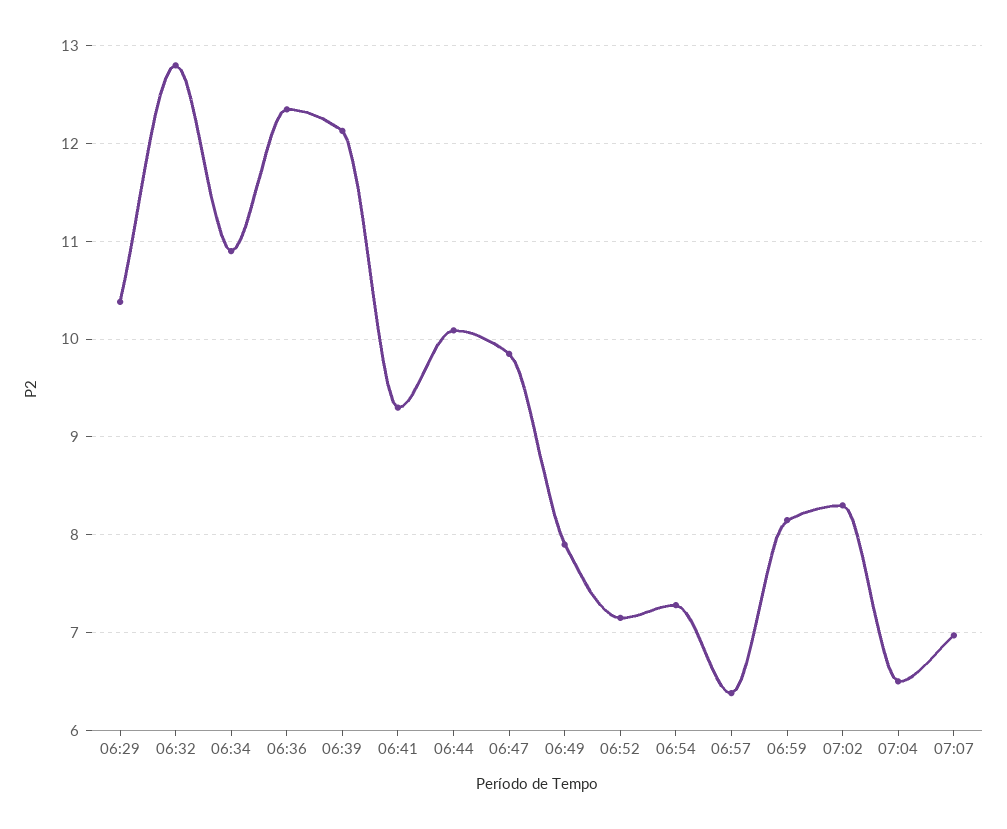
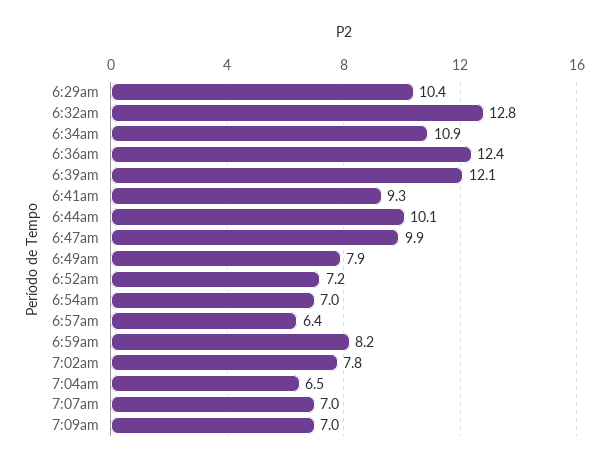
06:54: 7.3 -> 7
07:02: 8.3 -> 7.8
7:09am: none -> 7

